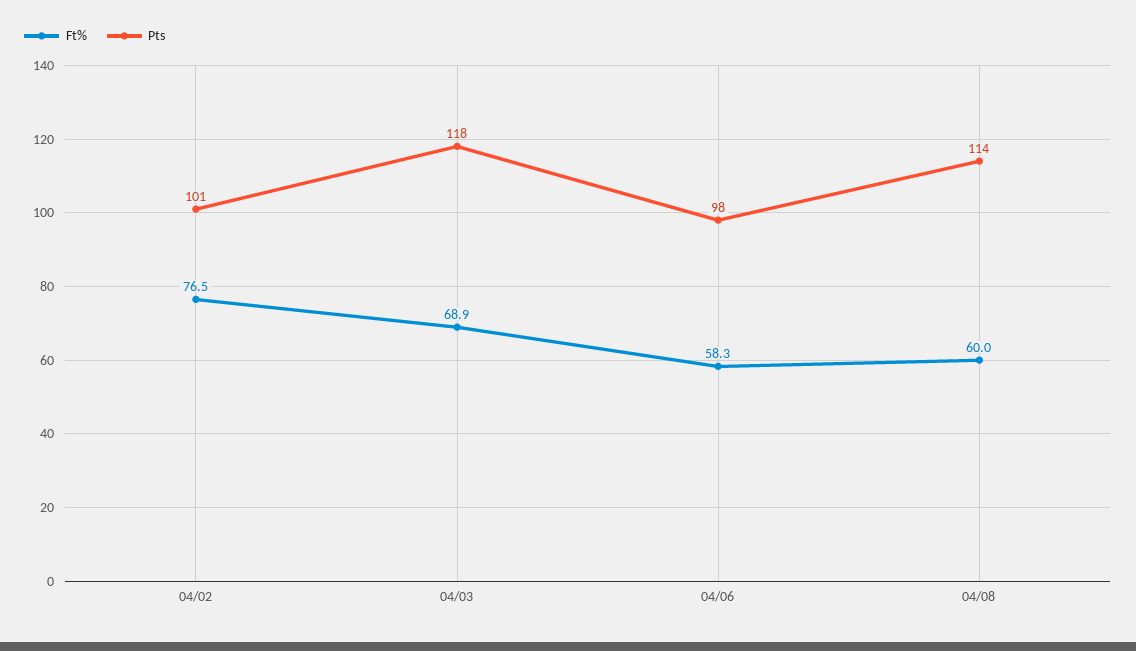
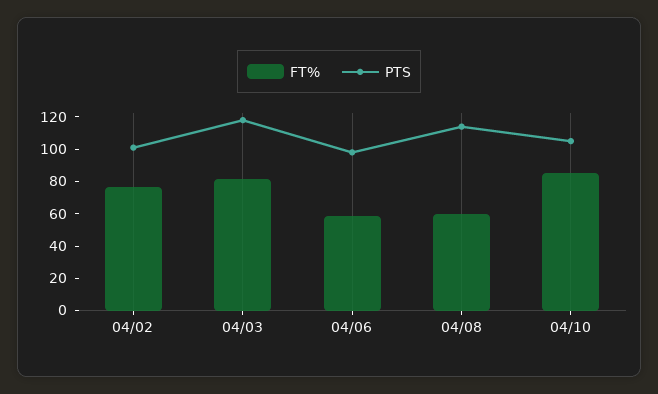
Ft%, 04/03: 68.9 -> 80
Ft%, 04/10: none -> 85
Pts, 04/10: none -> 105

